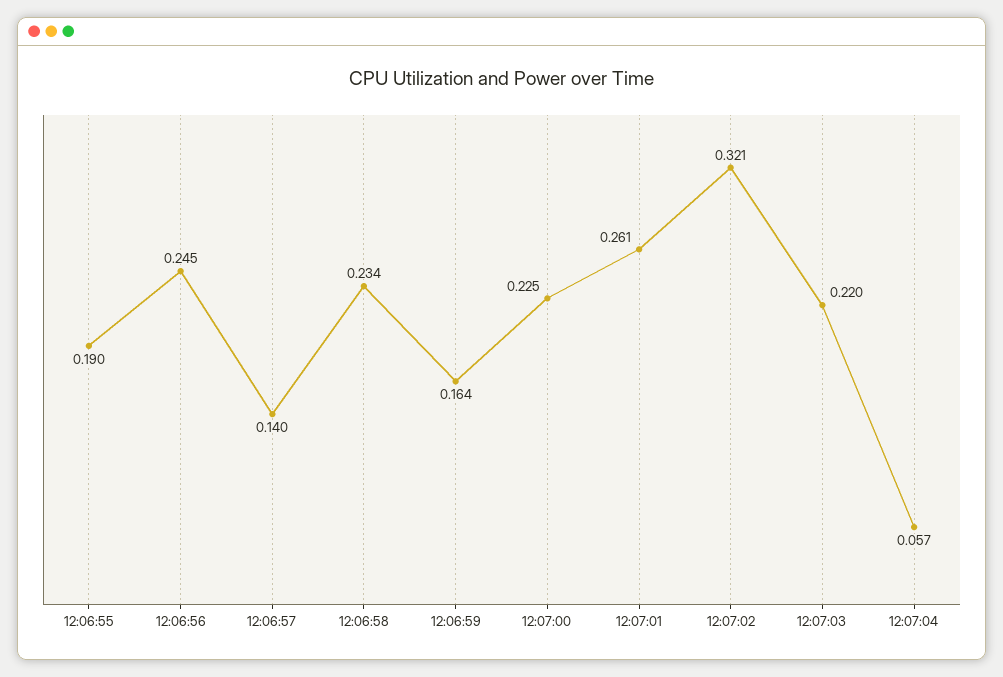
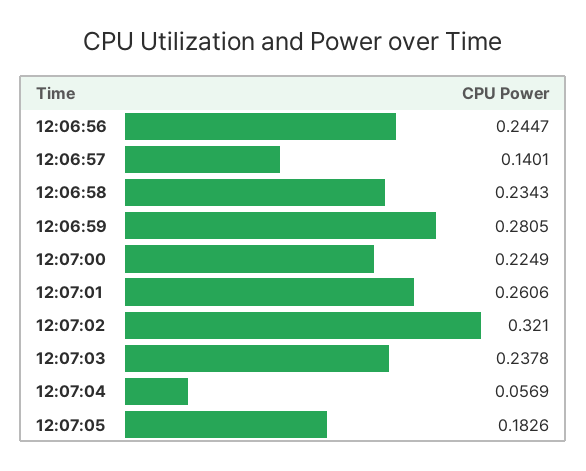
12:06:55: 0.19 -> none
12:06:59: 0.164 -> 0.2805
12:07:03: 0.22 -> 0.2378
12:07:05: none -> 0.1826

